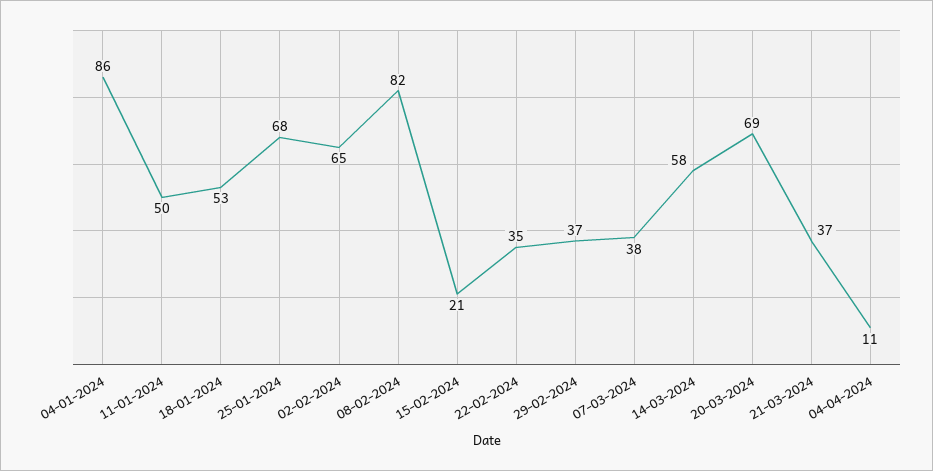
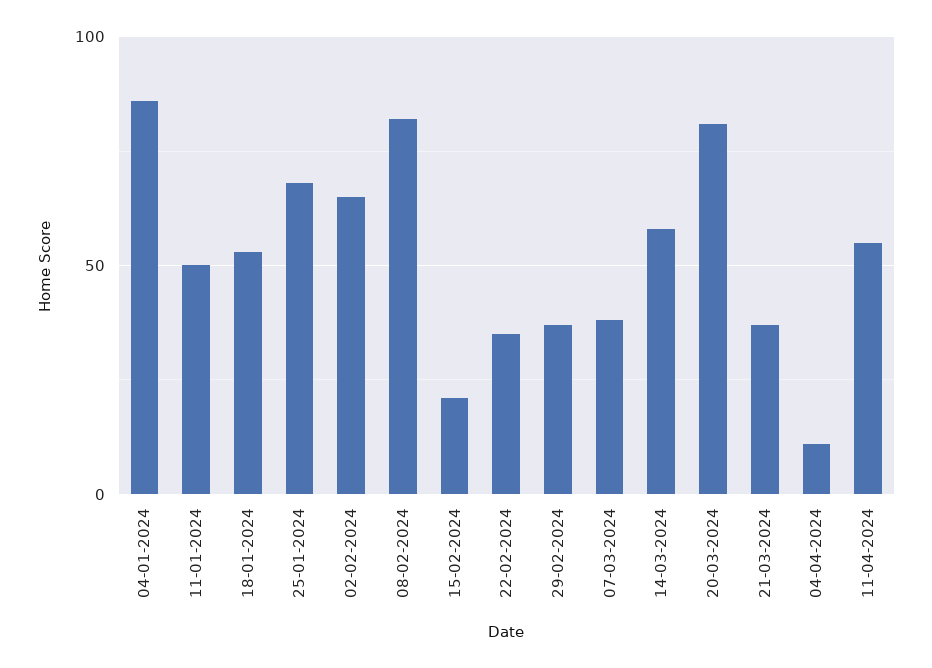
20-03-2024: 69 -> 80
11-04-2024: none -> 55

